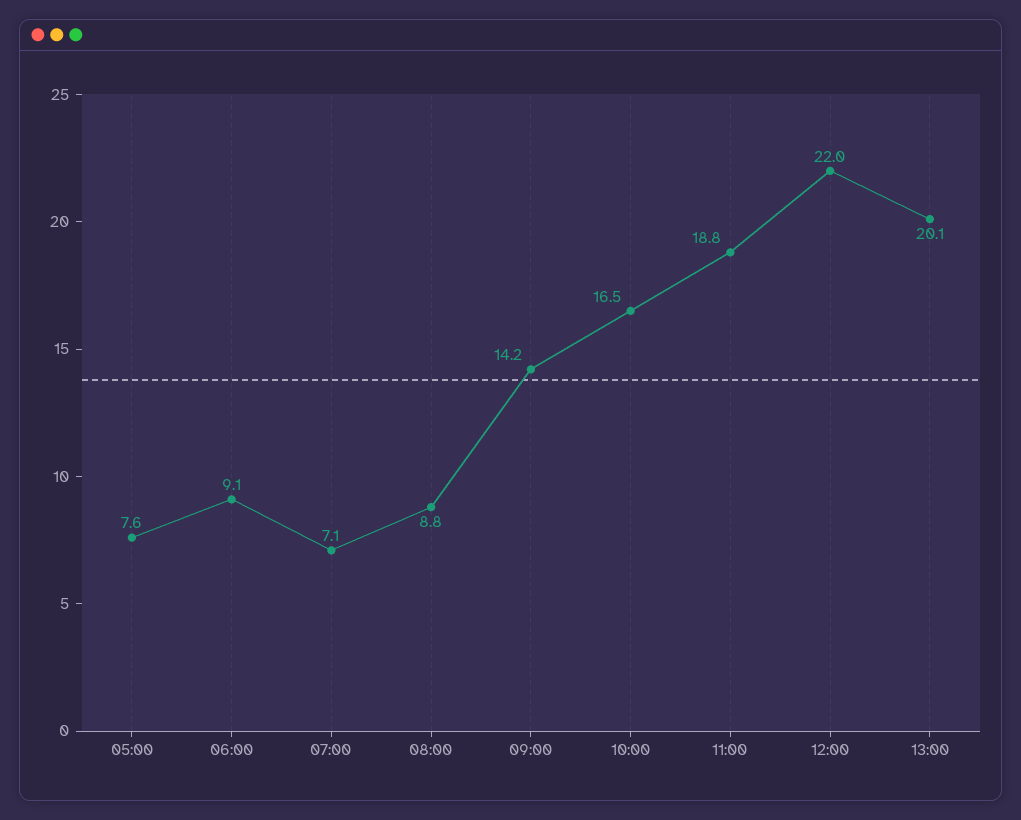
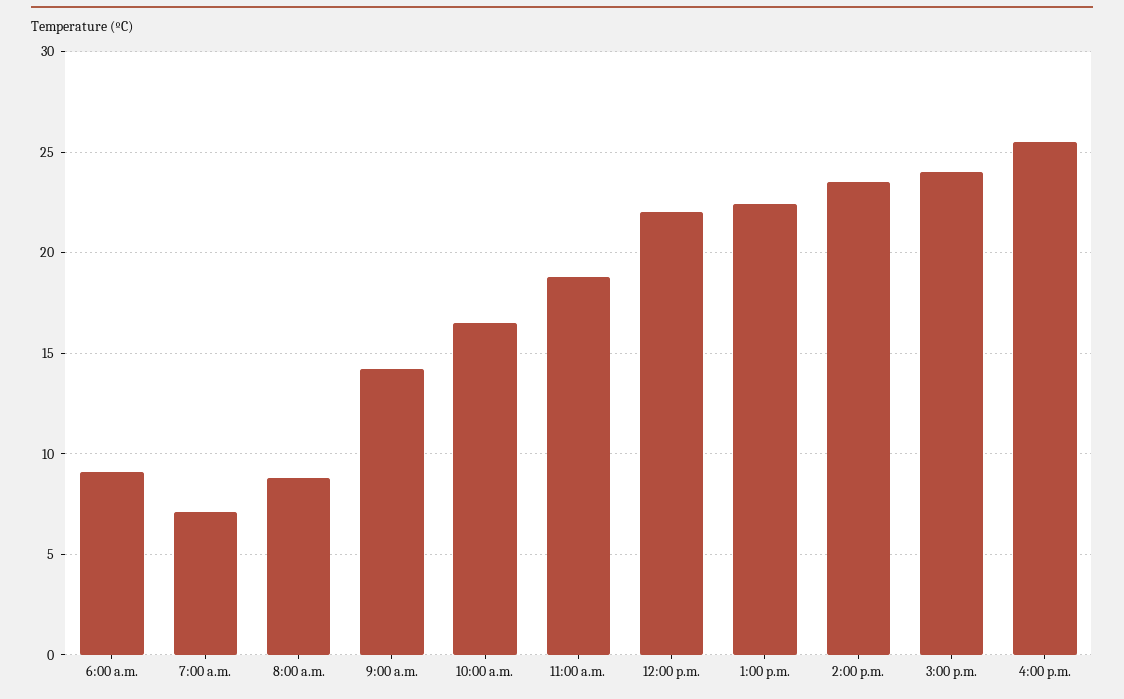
05:00: 7.6 -> none
13:00: 20.1 -> 22.5
2:00 p.m.: none -> 23.5
3:00 p.m.: none -> 24
4:00 p.m.: none -> 25.5

